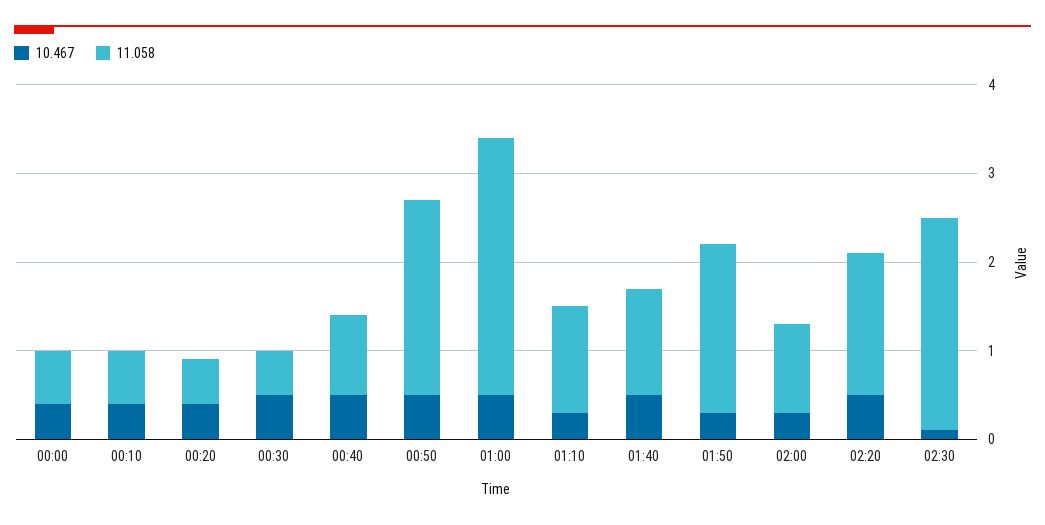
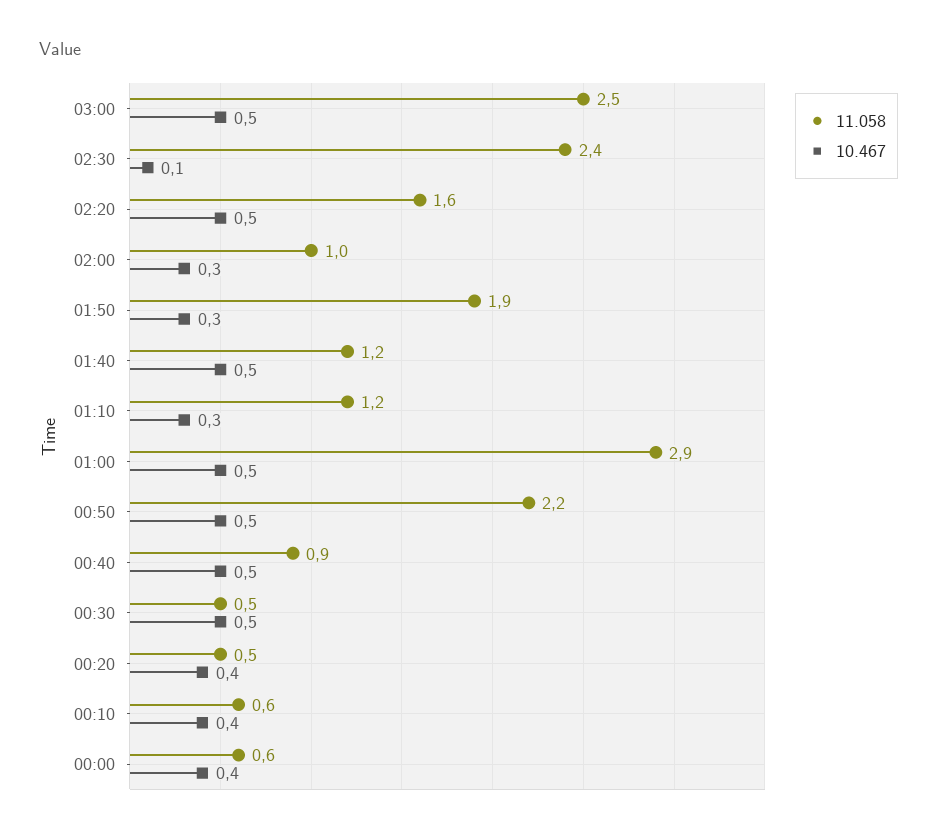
11.058, 03:00: none -> 2.5
10.467, 03:00: none -> 0.5

